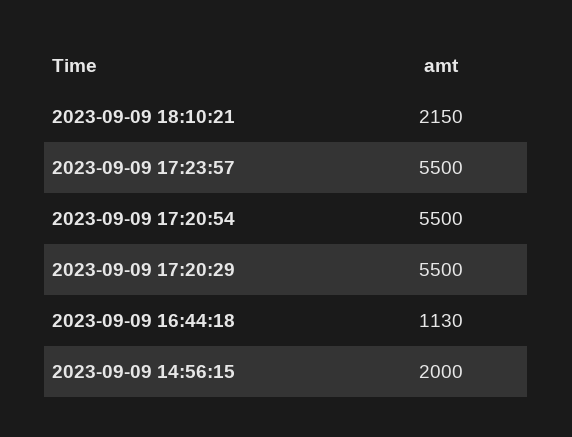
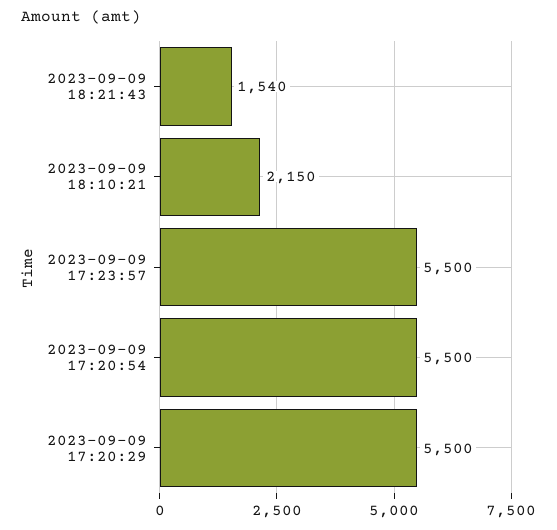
2023-09-09 16:44:18: 1130 -> none
2023-09-09 14:56:15: 2000 -> none
2023-09-09 18:21:43: none -> 1540

